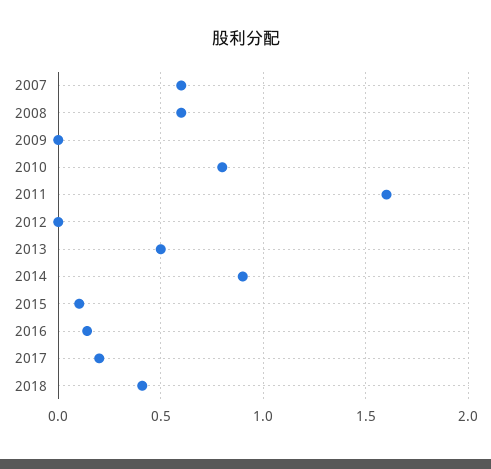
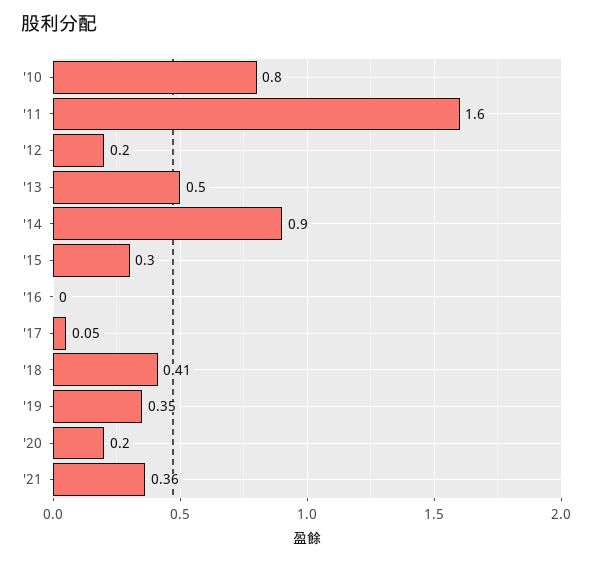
2007: 0.6 -> none
2008: 0.6 -> none
2009: 0 -> none
2012: 0 -> 0.2
2015: 0.1 -> 0.3
2016: 0.15 -> 0
2017: 0.2 -> 0.05
'19: none -> 0.35
'20: none -> 0.2
'21: none -> 0.36

